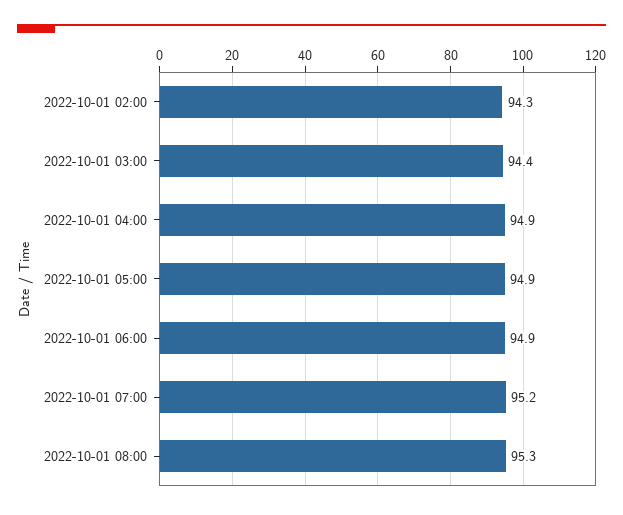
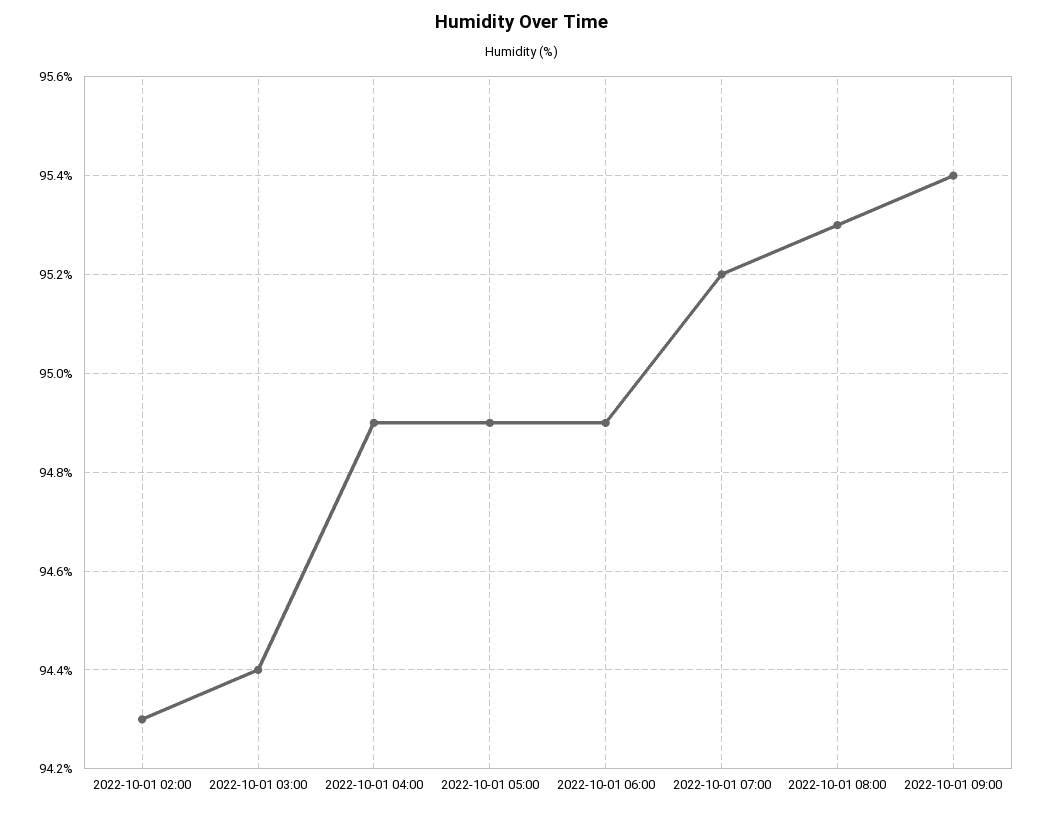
2022-10-01 09:00: none -> 95.4

